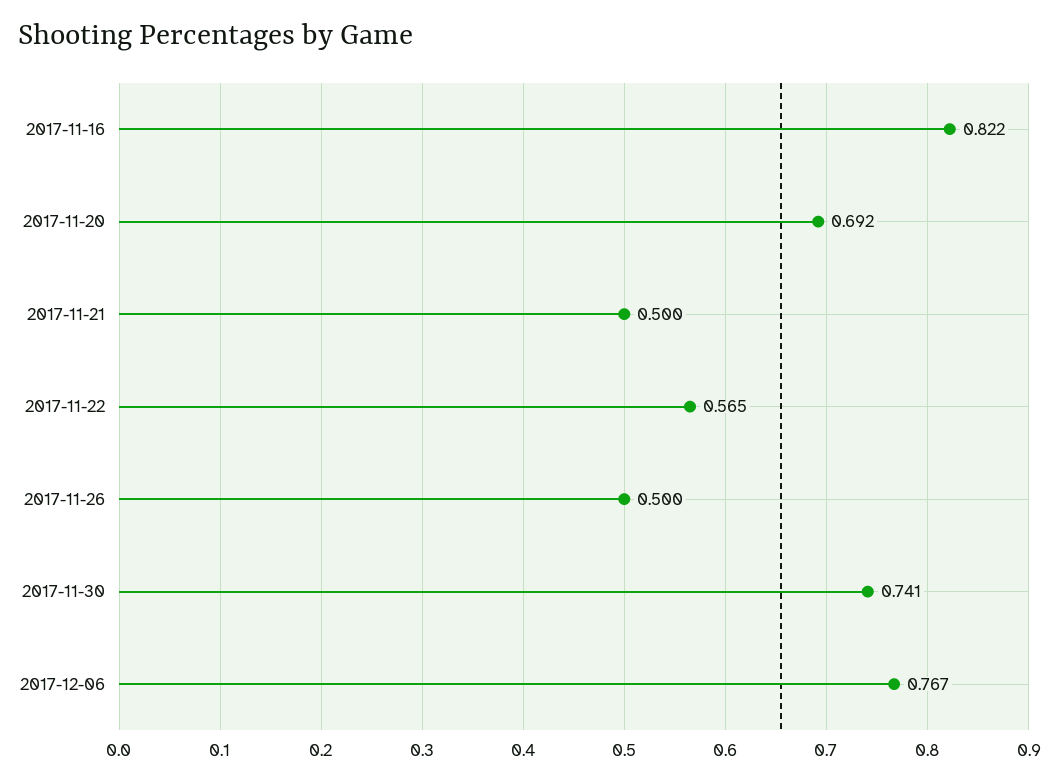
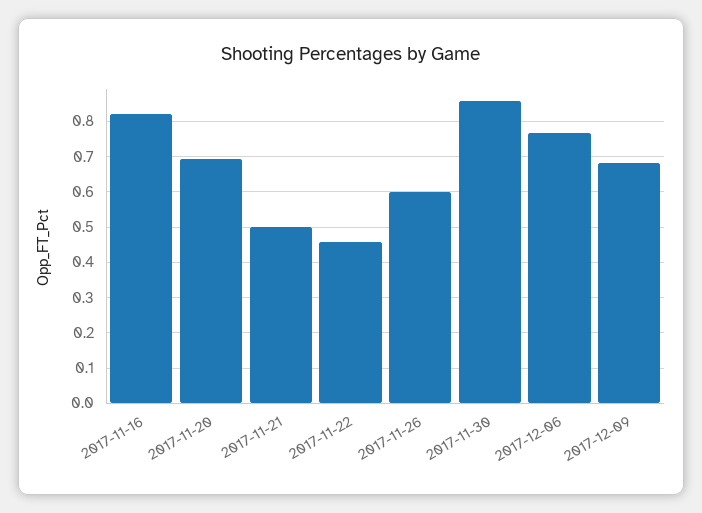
2017-11-22: 0.565 -> 0.46
2017-11-26: 0.5 -> 0.6
2017-11-30: 0.741 -> 0.86
2017-12-09: none -> 0.68

